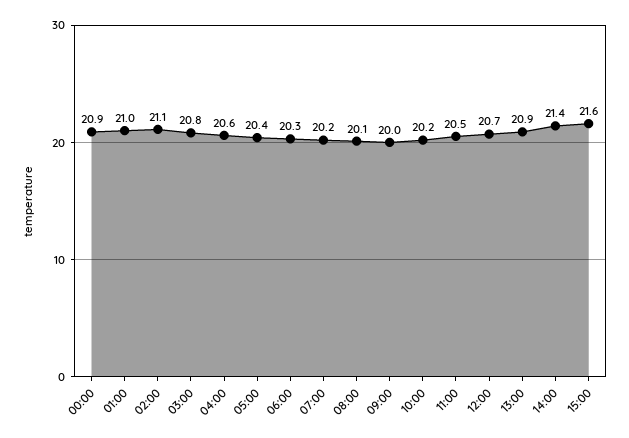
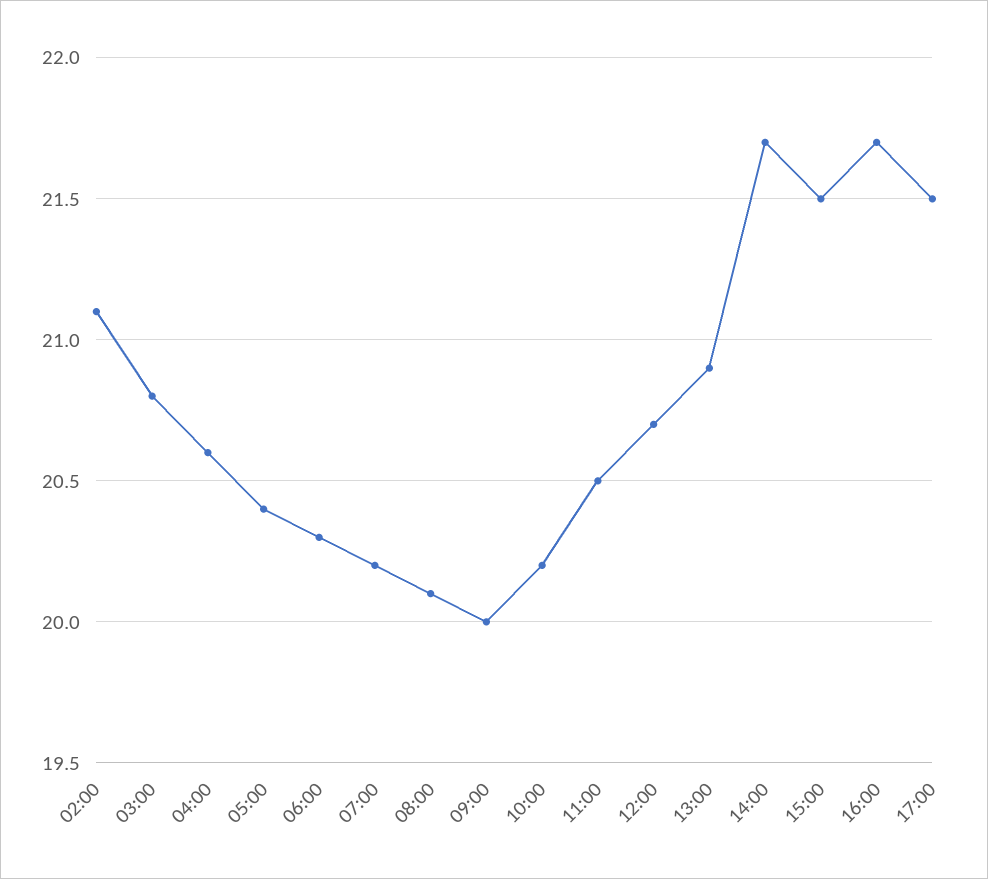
00:00: 20.9 -> none
01:00: 21 -> none
14:00: 21.4 -> 21.7
15:00: 21.6 -> 21.5
16:00: none -> 21.7
17:00: none -> 21.5

